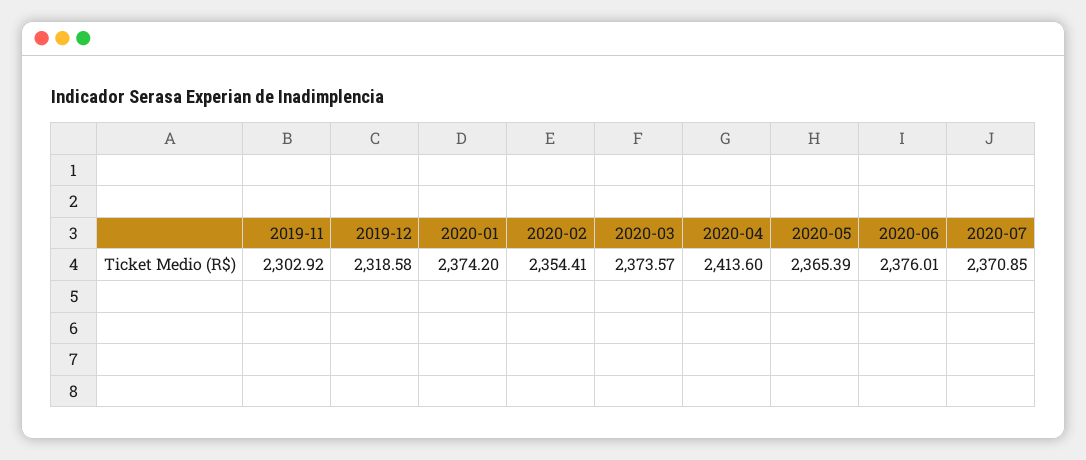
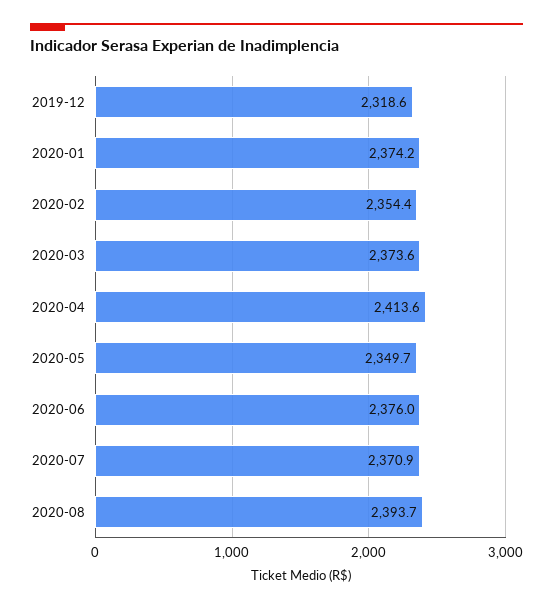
2019-11: 2302.92 -> none
2020-05: 2365.39 -> 2349.7
2020-08: none -> 2393.7

